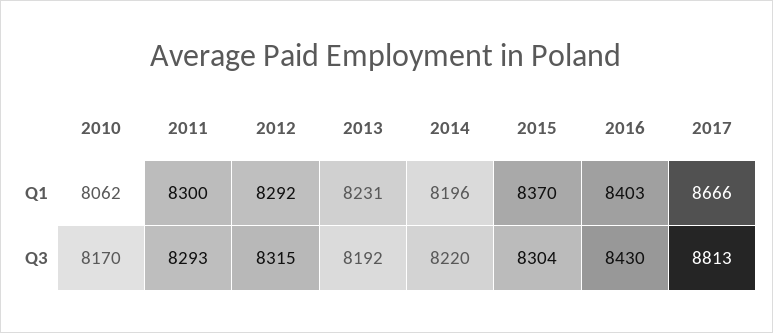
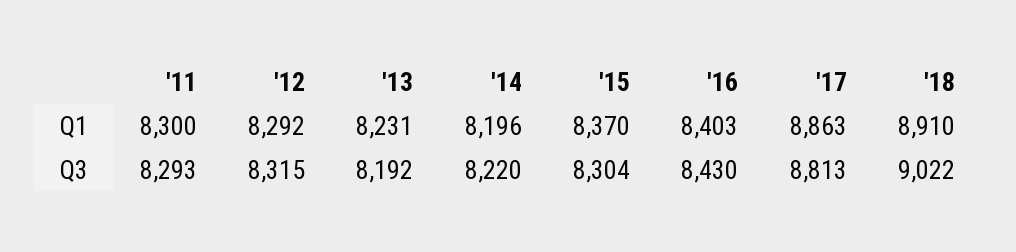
2010, Q1: 8062 -> none
2017, Q1: 8666 -> 8863
2010, Q3: 8170 -> none
'18, Q1: none -> 8910
'18, Q3: none -> 9022

